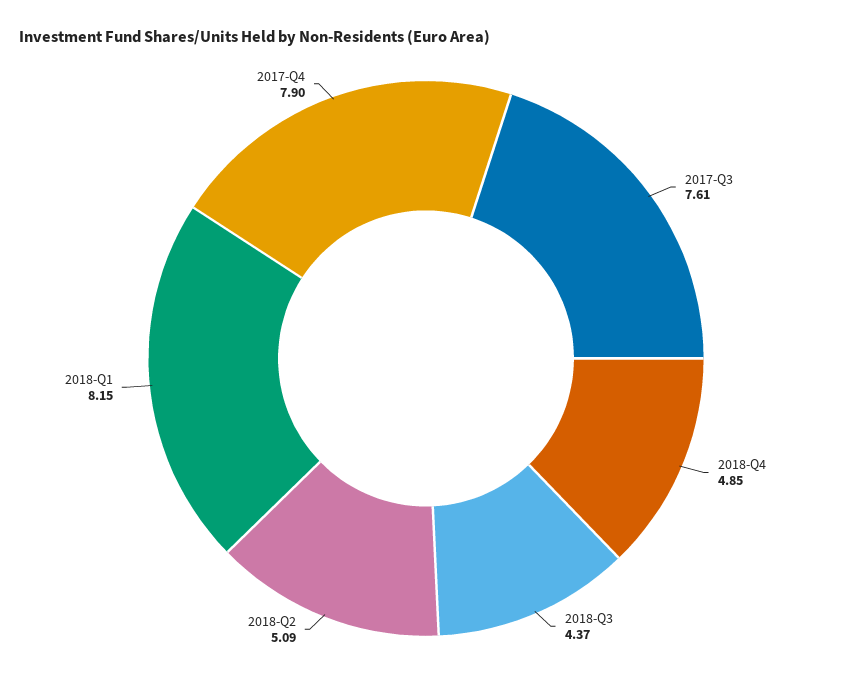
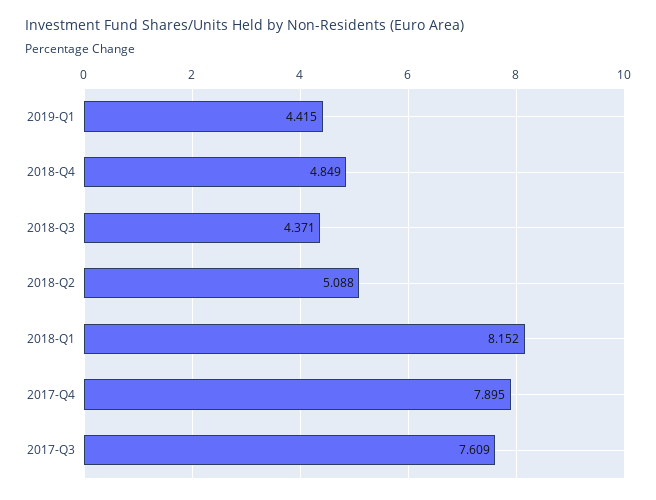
2019-Q1: none -> 4.415

